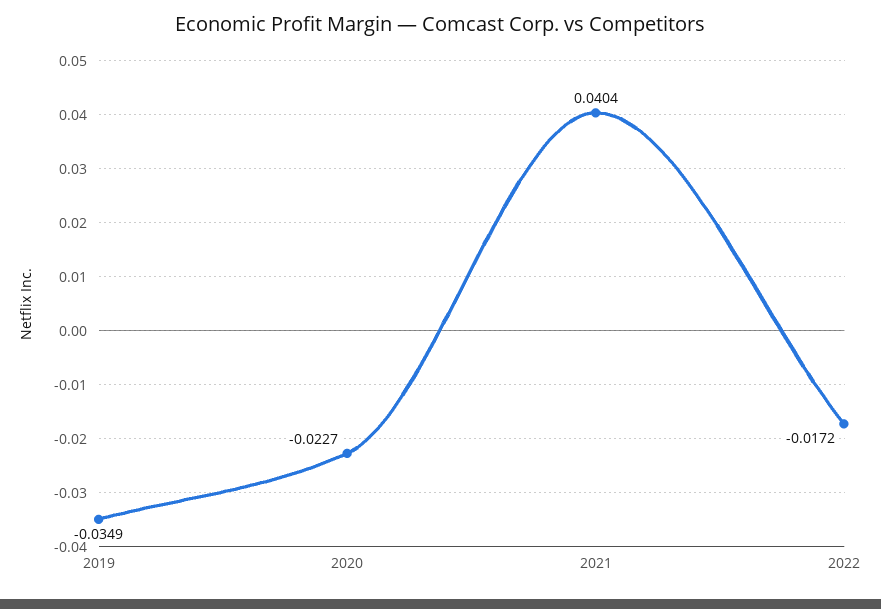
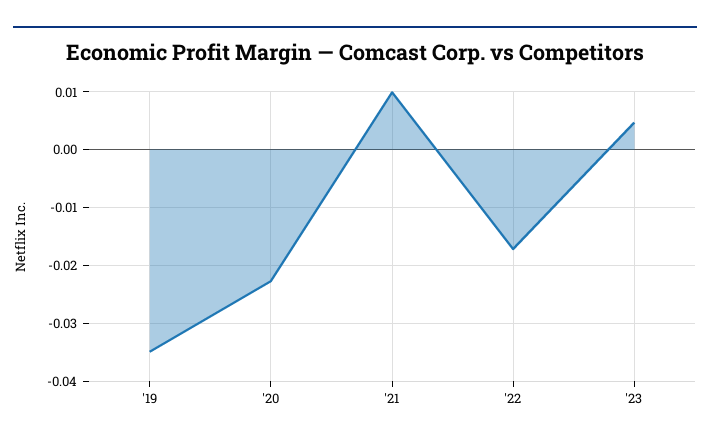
2021: 0.0404 -> 0.01
'23: none -> 0.004

